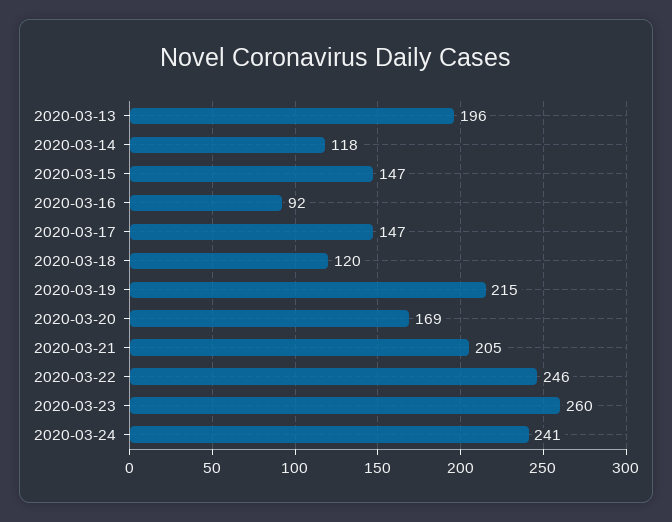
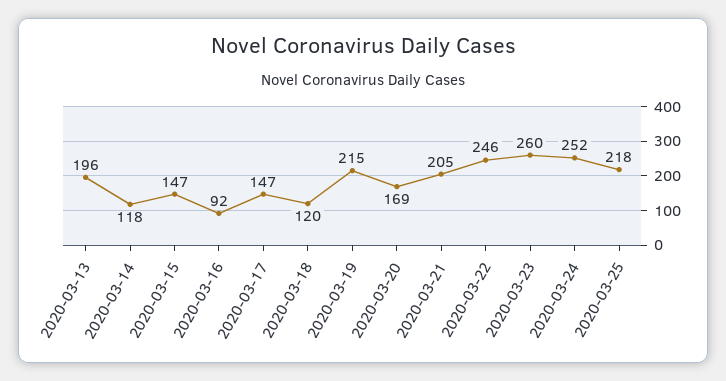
2020-03-24: 241 -> 252
2020-03-25: none -> 218

